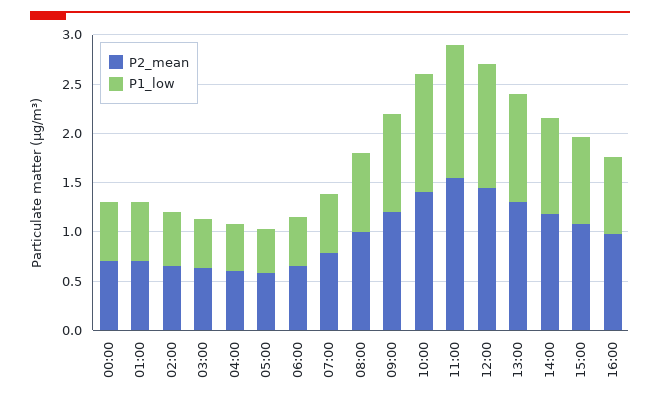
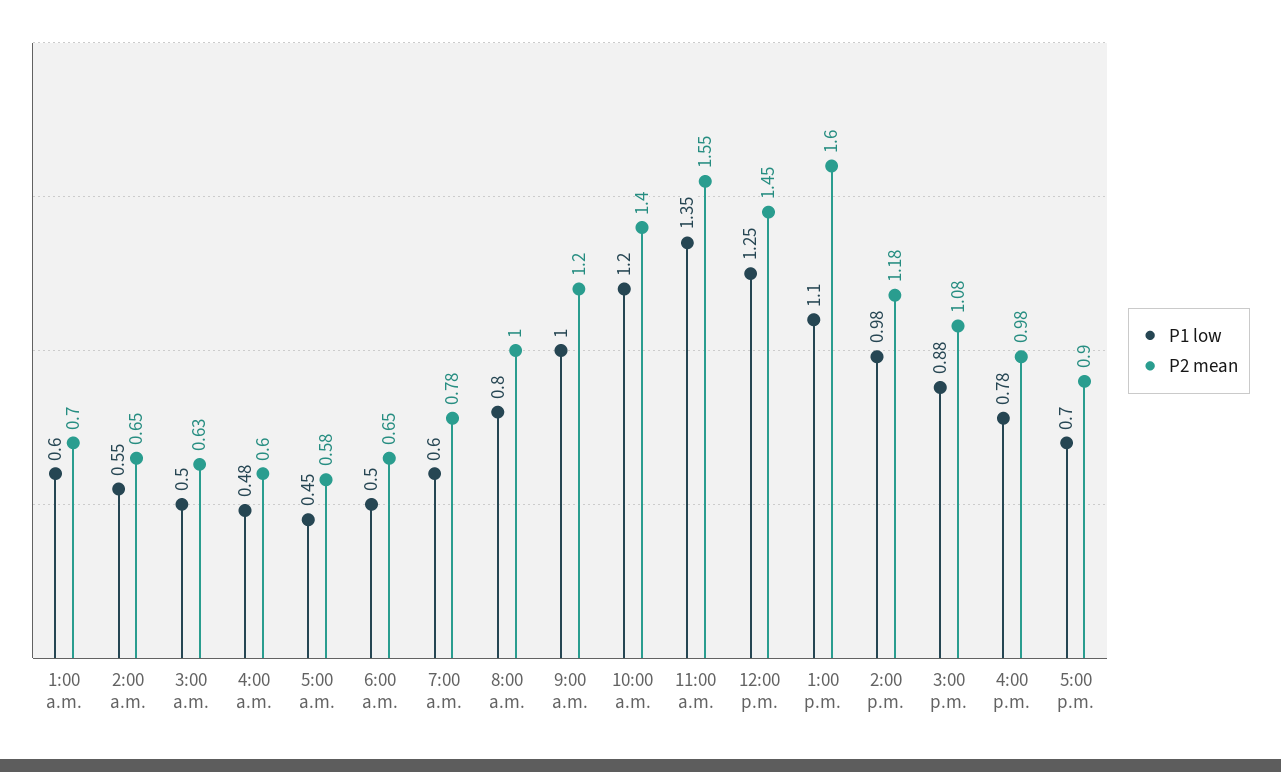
P2_mean, 00:00: 0.7 -> none
P1_low, 00:00: 0.6 -> none
P2_mean, 13:00: 1.3 -> 1.6
P1_low, 5:00 p.m.: none -> 0.7
P2_mean, 5:00 p.m.: none -> 0.9

